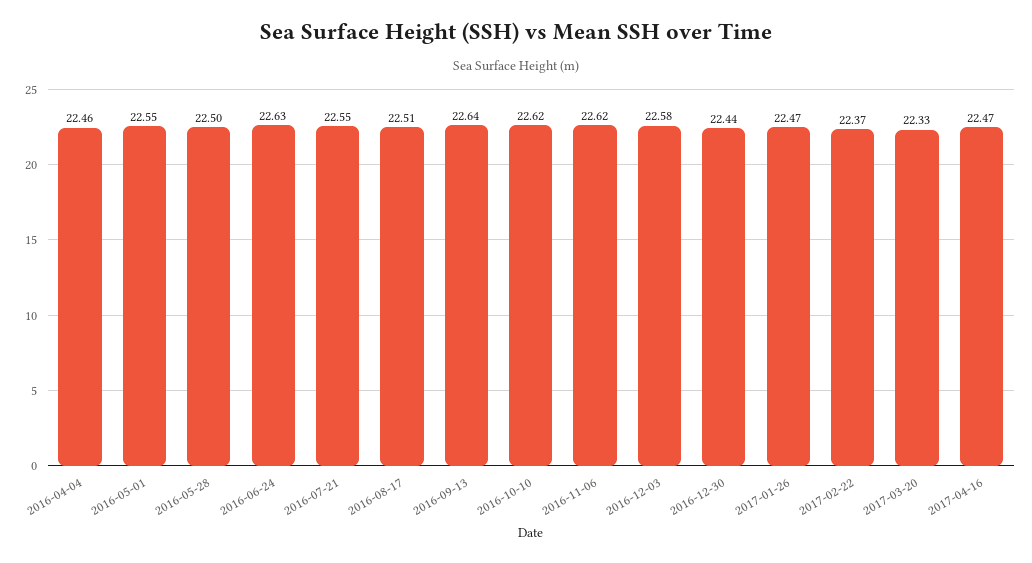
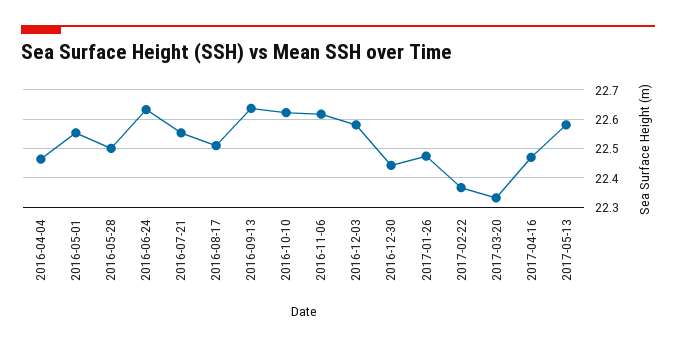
2017-05-13: none -> 22.575

